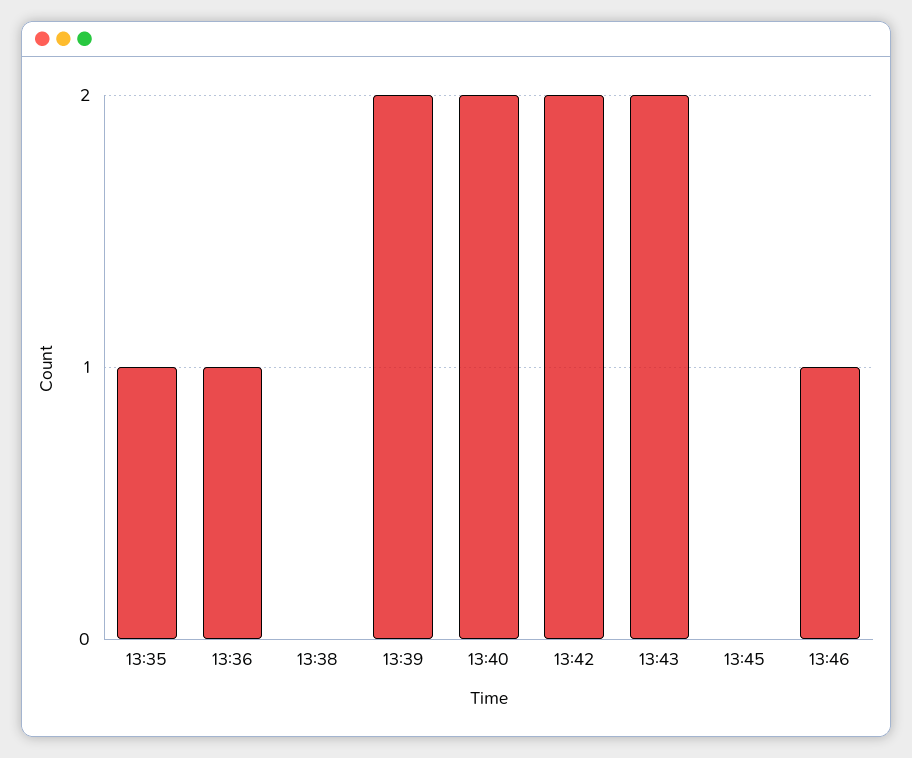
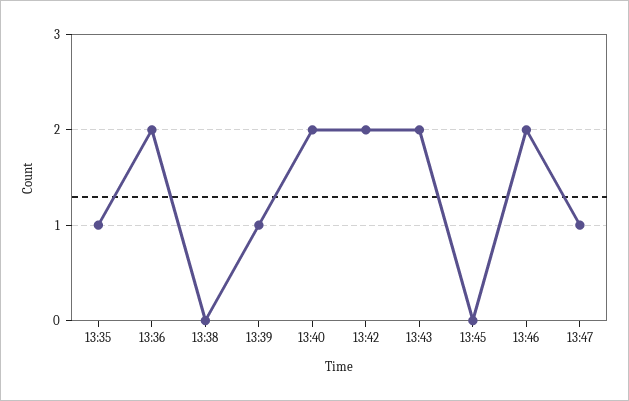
13:36: 1 -> 2
13:39: 2 -> 1
13:46: 1 -> 2
13:47: none -> 1

